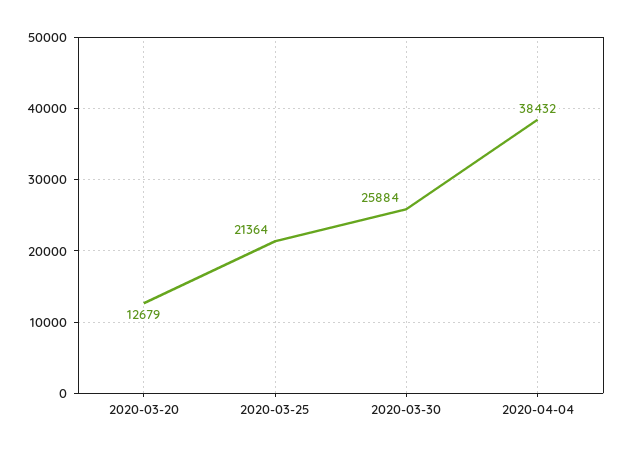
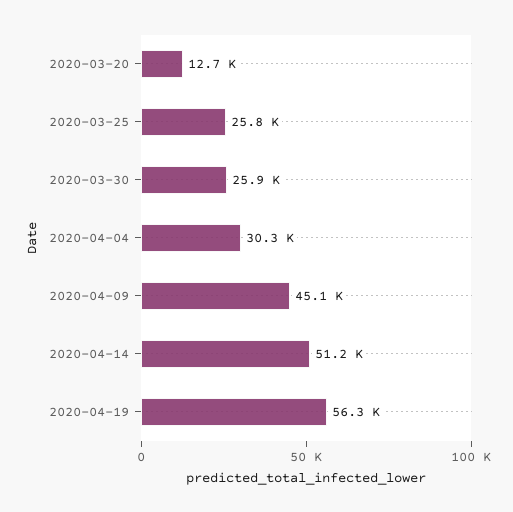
2020-03-25: 21364 -> 25800
2020-04-04: 38432 -> 30300
2020-04-09: none -> 45100
2020-04-14: none -> 51200
2020-04-19: none -> 56300

